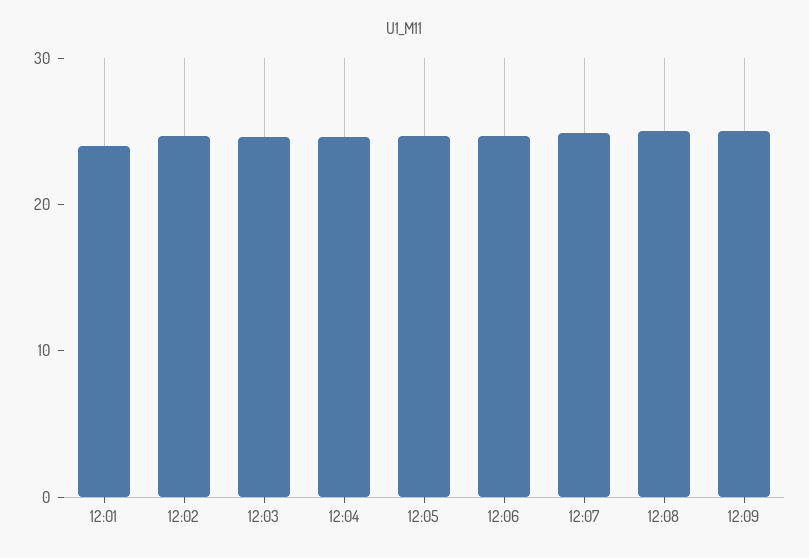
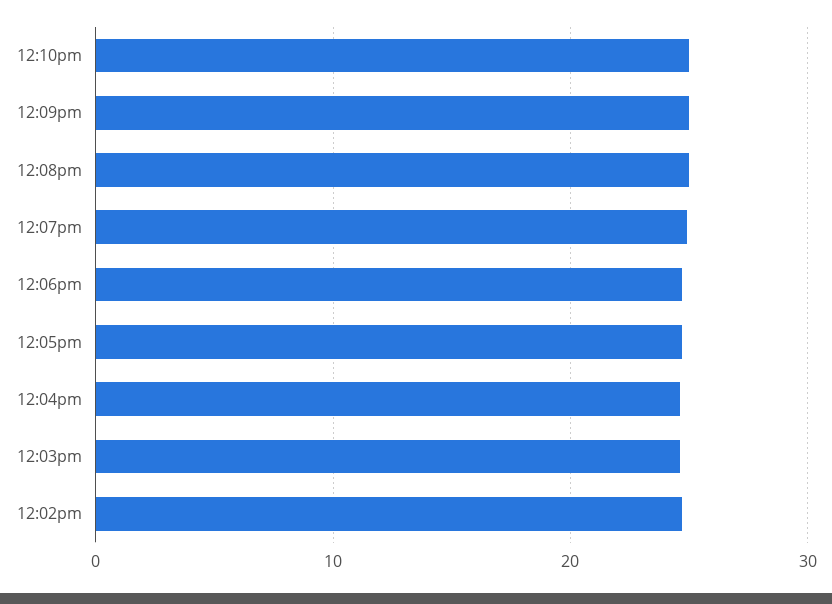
12:01: 24 -> none
12:10pm: none -> 25

